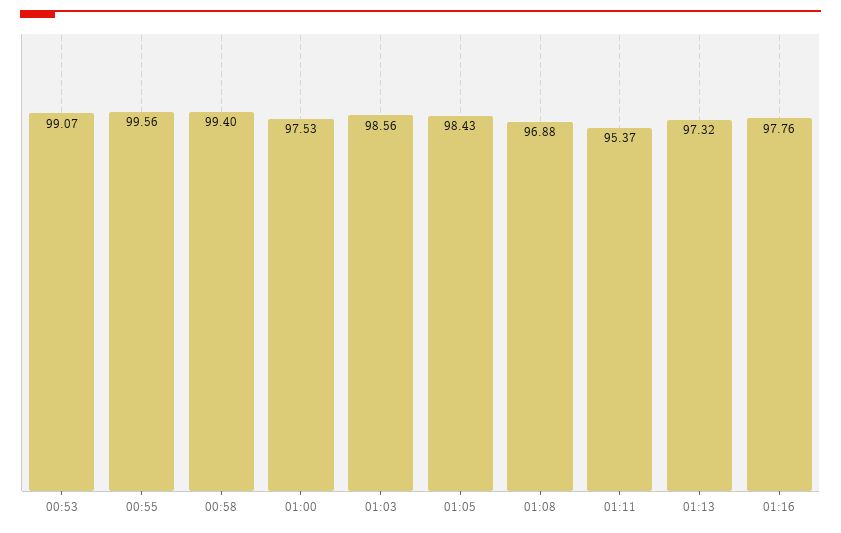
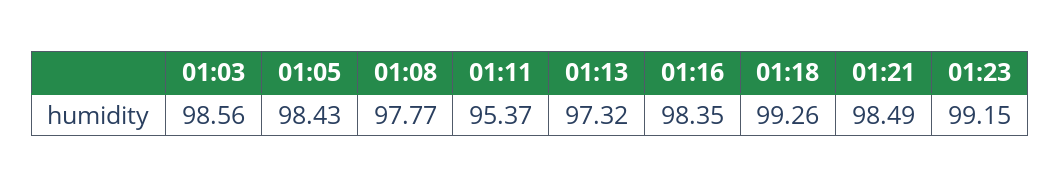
00:53: 99.07 -> none
00:55: 99.56 -> none
00:58: 99.4 -> none
01:00: 97.53 -> none
01:08: 96.88 -> 97.77
01:16: 97.76 -> 98.35
01:18: none -> 99.26
01:21: none -> 98.49
01:23: none -> 99.15

